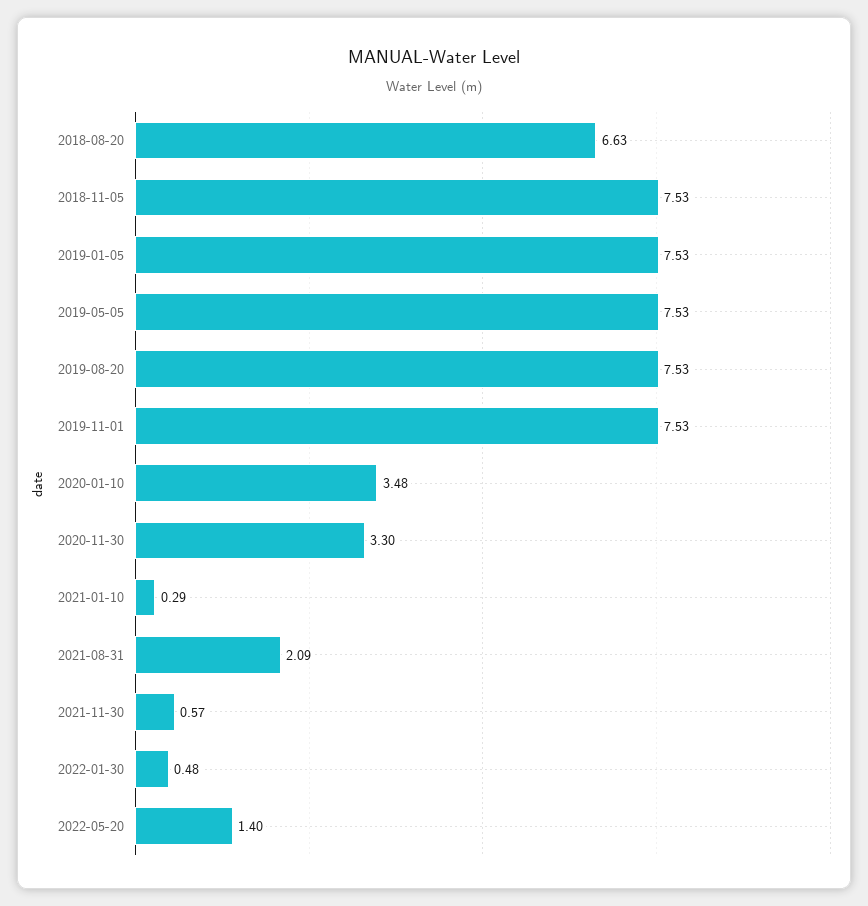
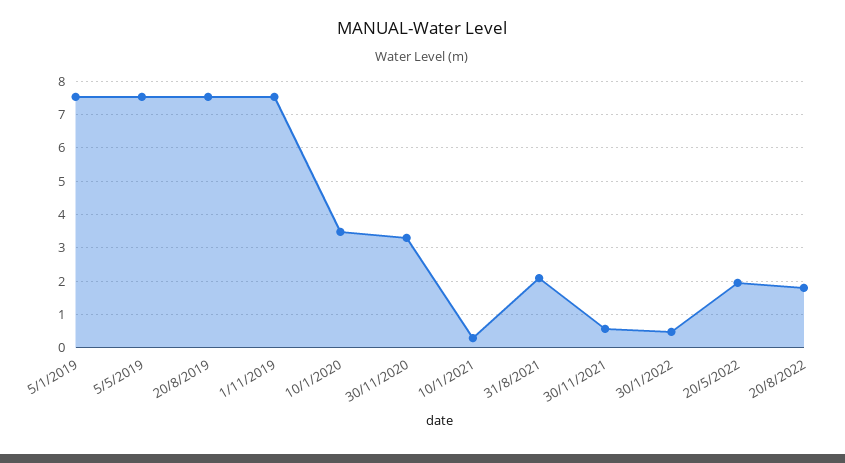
2018-08-20: 6.63 -> none
2018-11-05: 7.53 -> none
2022-05-20: 1.4 -> 2
20/8/2022: none -> 1.8

